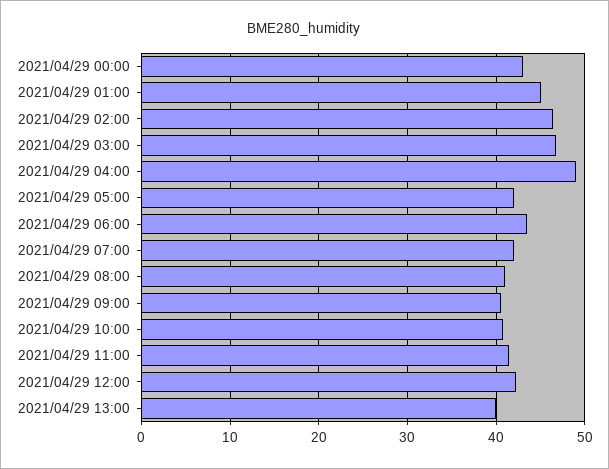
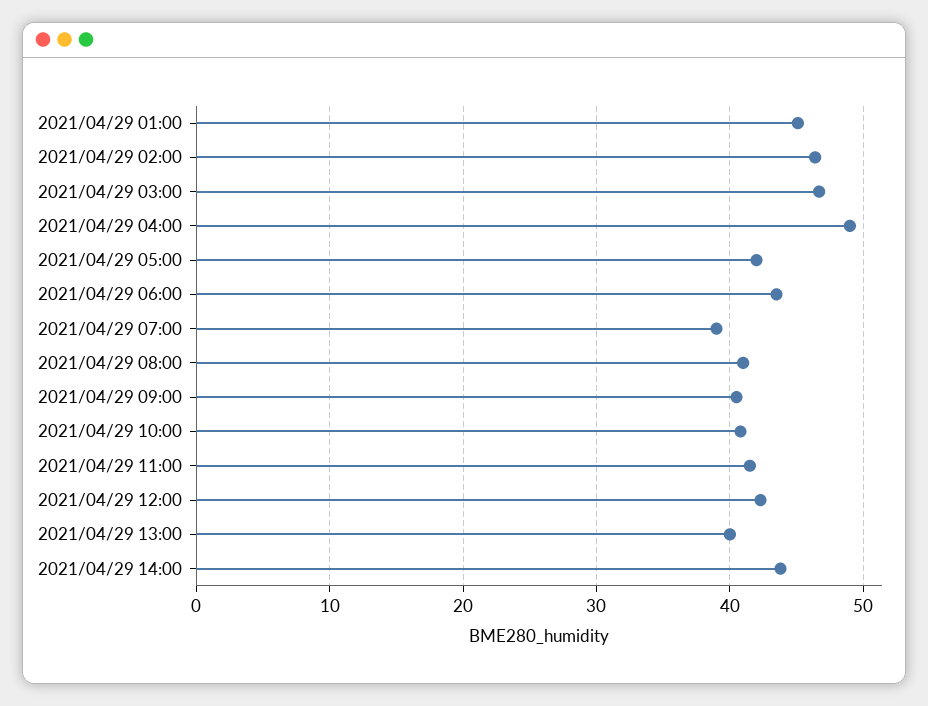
2021/04/29 00:00: 43 -> none
2021/04/29 07:00: 42 -> 39
2021/04/29 14:00: none -> 44

